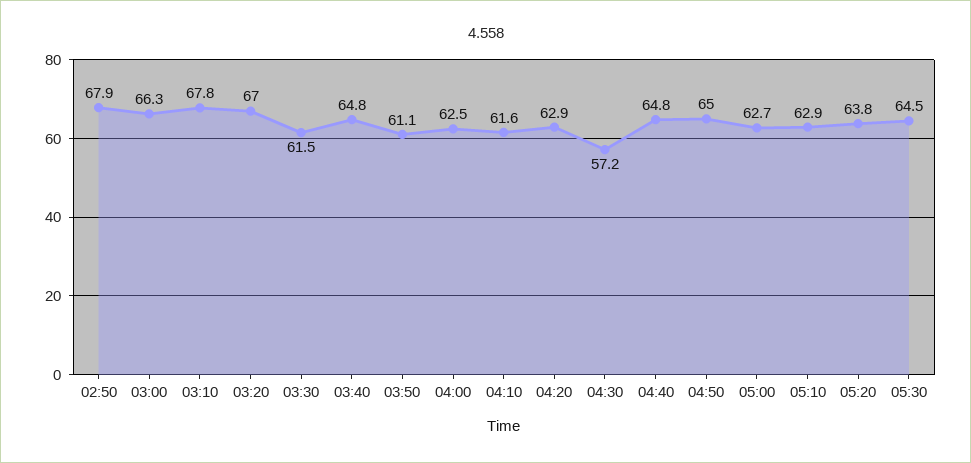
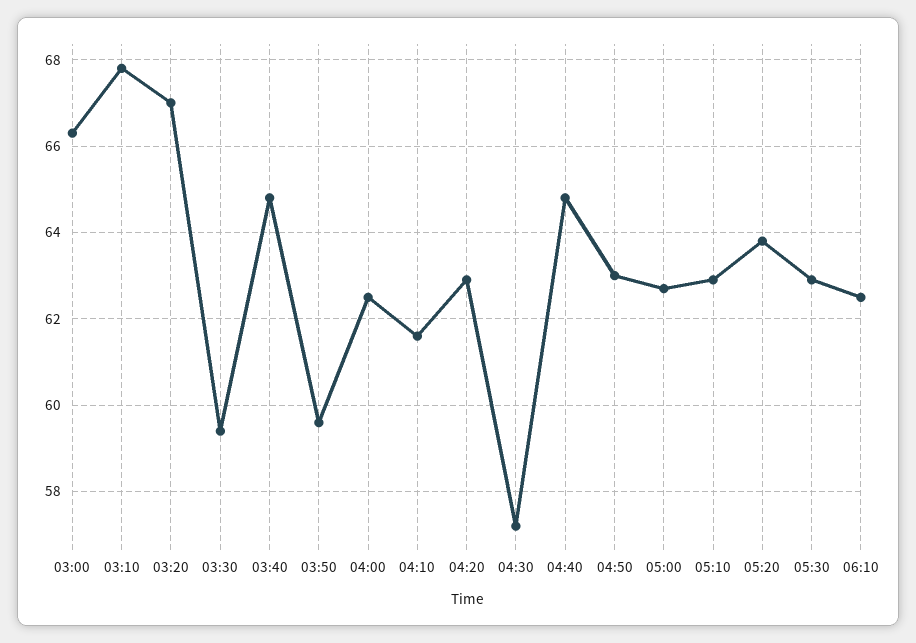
02:50: 67.9 -> none
03:30: 61.5 -> 59.5
03:50: 61.1 -> 59.5
04:50: 65 -> 63
05:30: 64.5 -> 63
06:10: none -> 62.5

